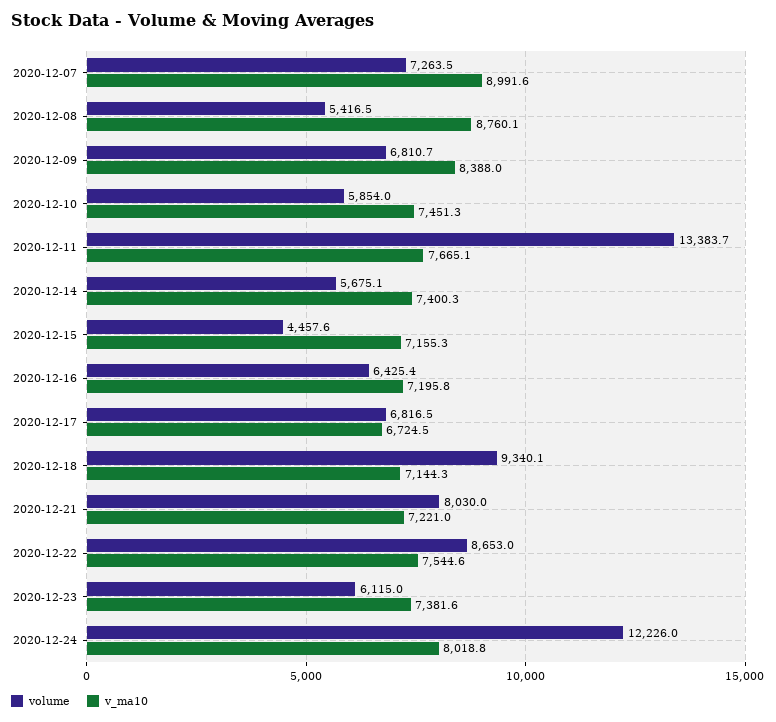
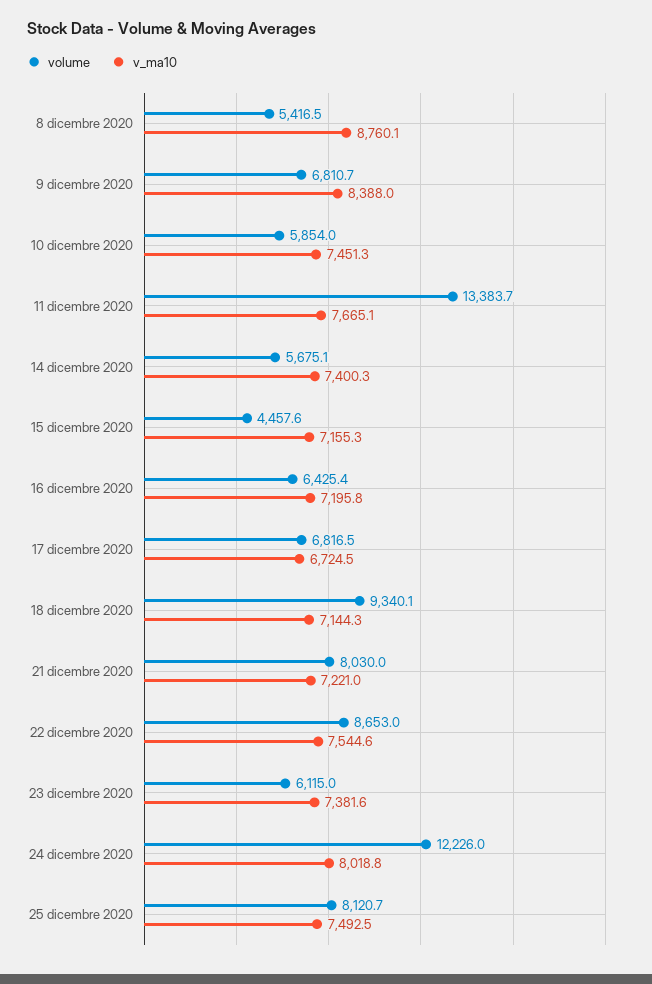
volume, 2020-12-07: 7263.5 -> none
v_ma10, 2020-12-07: 8991.6 -> none
volume, 25 dicembre 2020: none -> 8120.7
v_ma10, 25 dicembre 2020: none -> 7492.5

